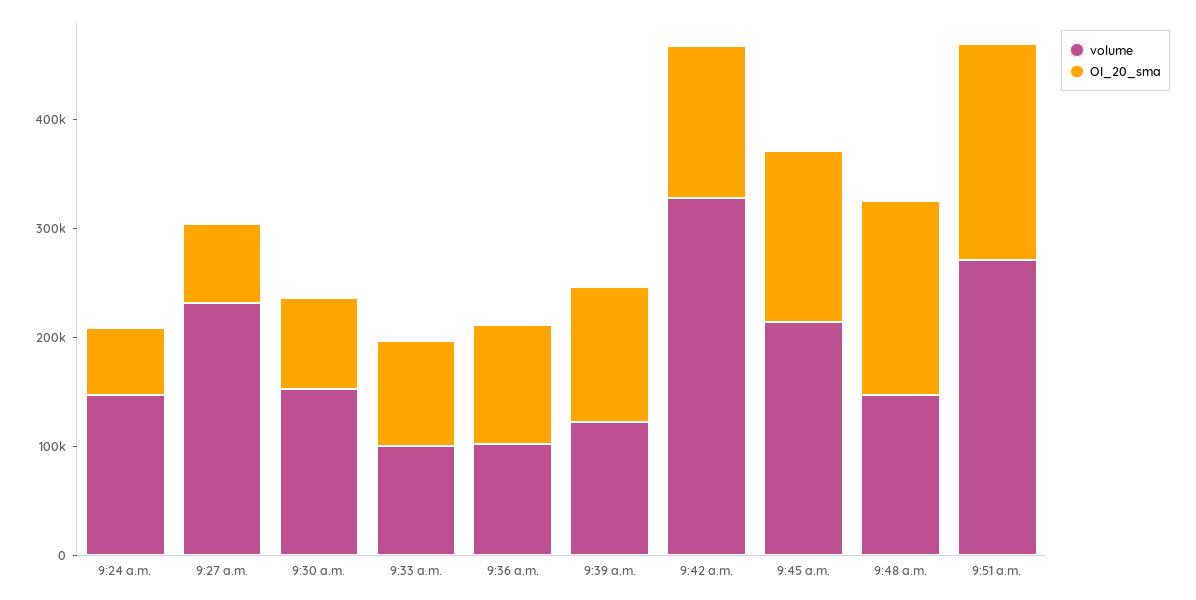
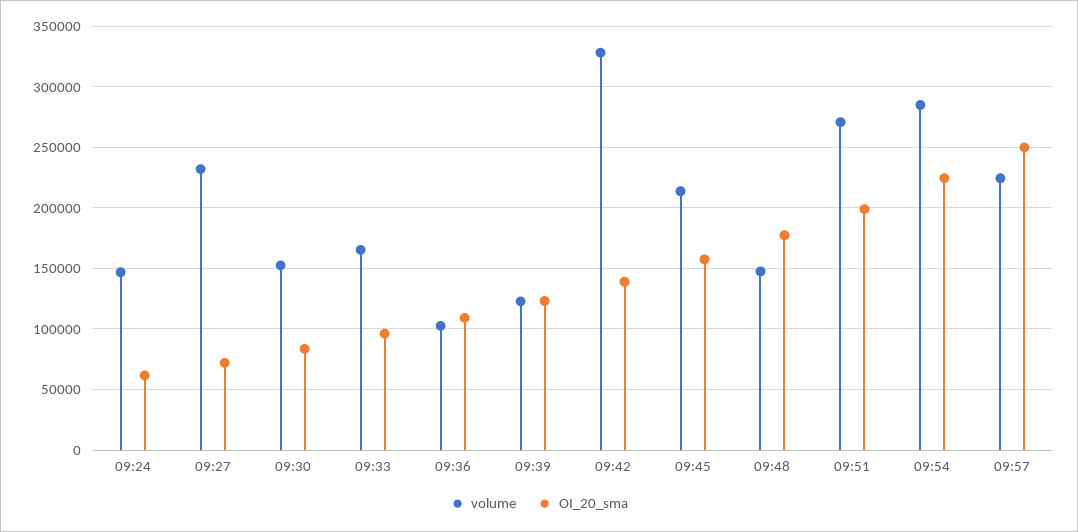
volume, 9:33 a.m.: 100000 -> 165000
volume, 09:54: none -> 285000
OI_20_sma, 09:54: none -> 225000
volume, 09:57: none -> 225000
OI_20_sma, 09:57: none -> 250000

